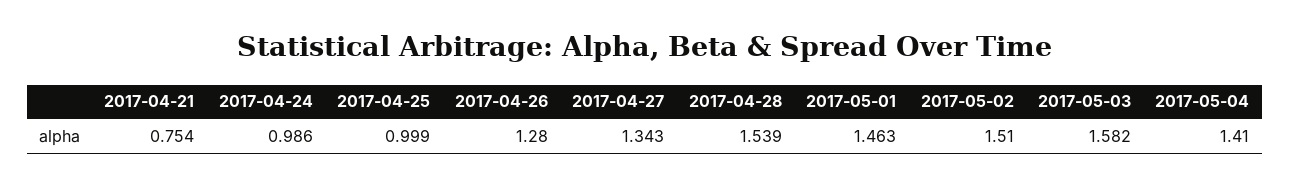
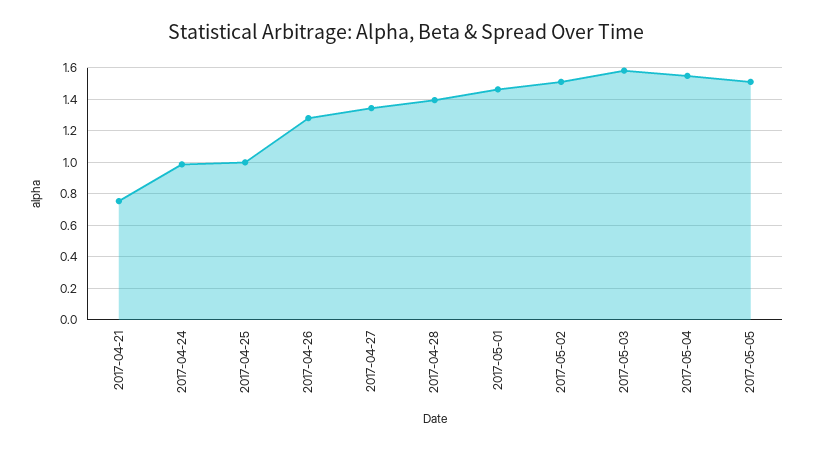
2017-04-28: 1.539 -> 1.4
2017-05-04: 1.41 -> 1.55
2017-05-05: none -> 1.5

